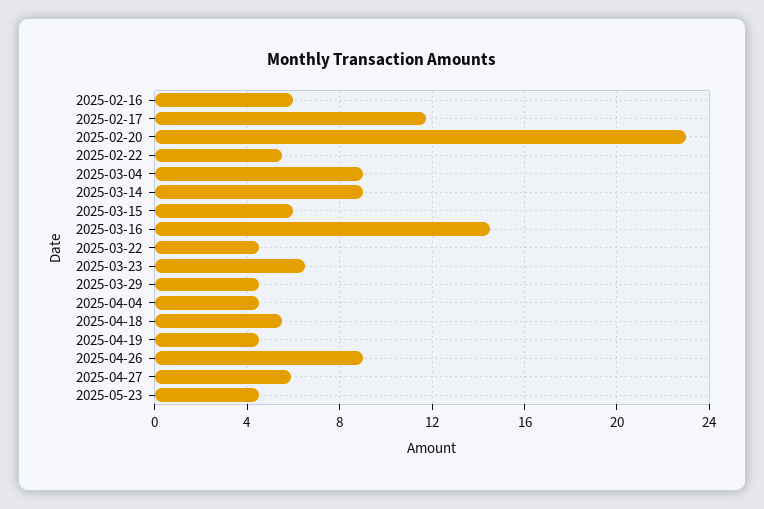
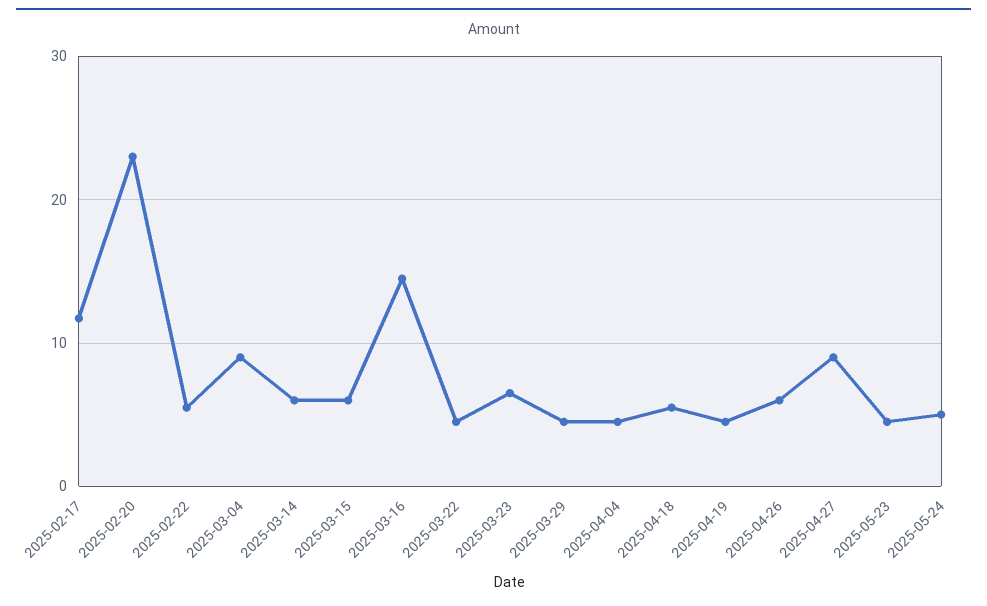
2025-02-16: 6 -> none
2025-03-14: 9 -> 6
2025-04-26: 9 -> 6
2025-04-27: 6 -> 9
2025-05-24: none -> 5

